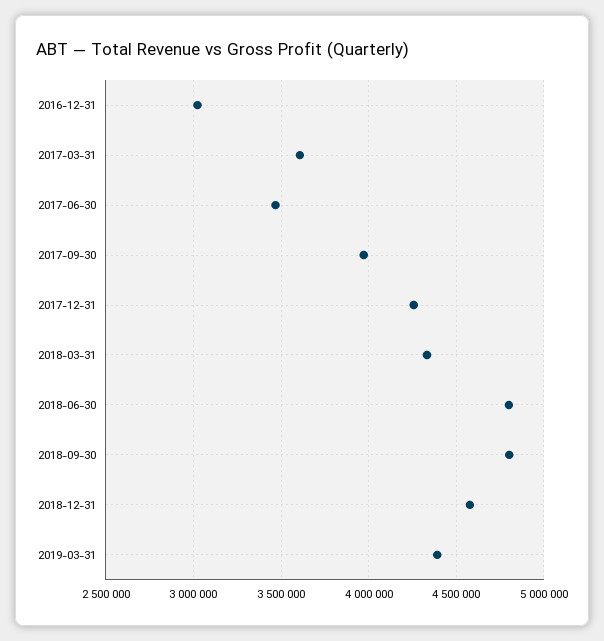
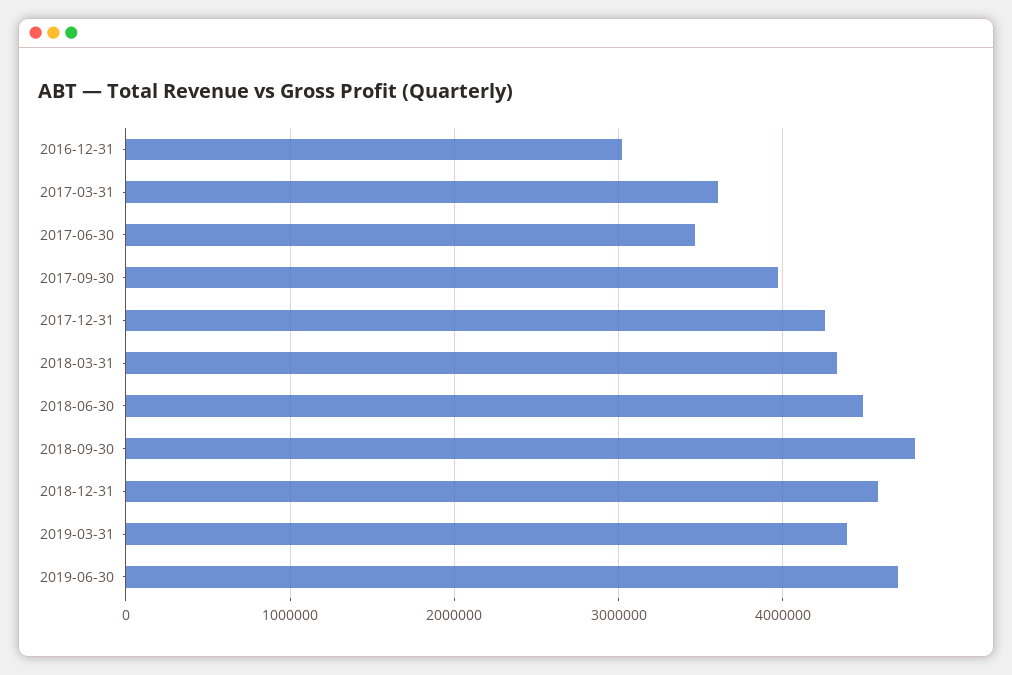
2018-06-30: 4800000 -> 4500000
2019-06-30: none -> 4700000

